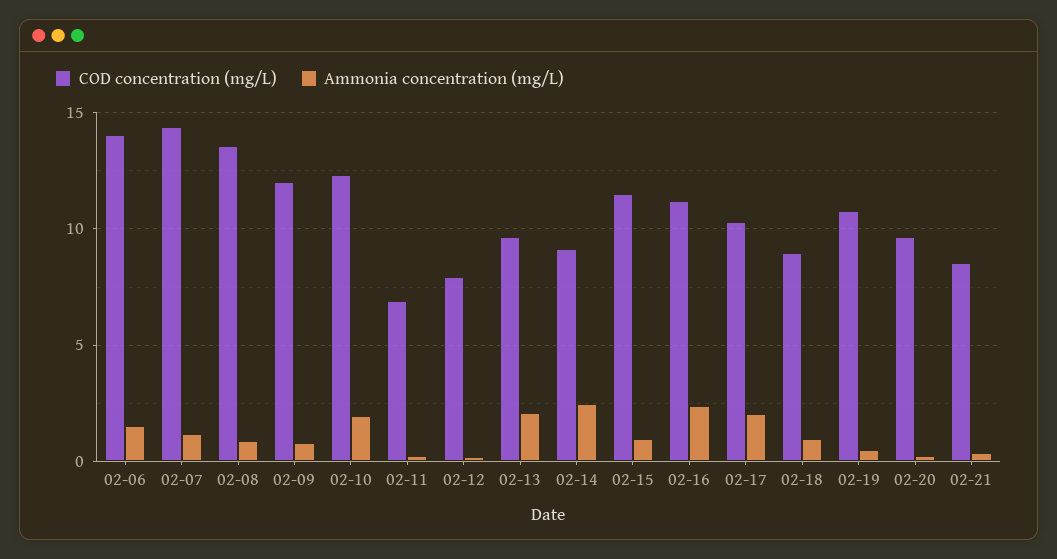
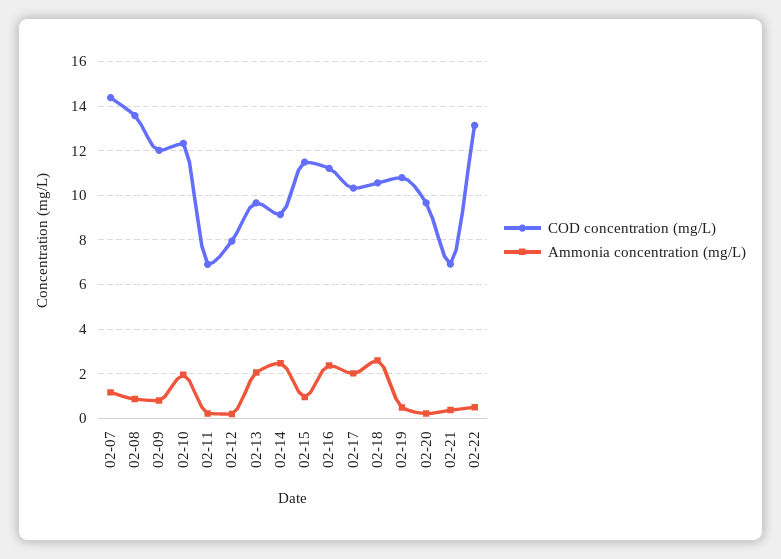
COD concentration (mg/L), 02-06: 14 -> none
Ammonia concentration (mg/L), 02-06: 1.5 -> none
COD concentration (mg/L), 02-18: 9 -> 10.5
Ammonia concentration (mg/L), 02-18: 1 -> 2.5
COD concentration (mg/L), 02-21: 8.5 -> 7
COD concentration (mg/L), 02-22: none -> 13
Ammonia concentration (mg/L), 02-22: none -> 0.5

